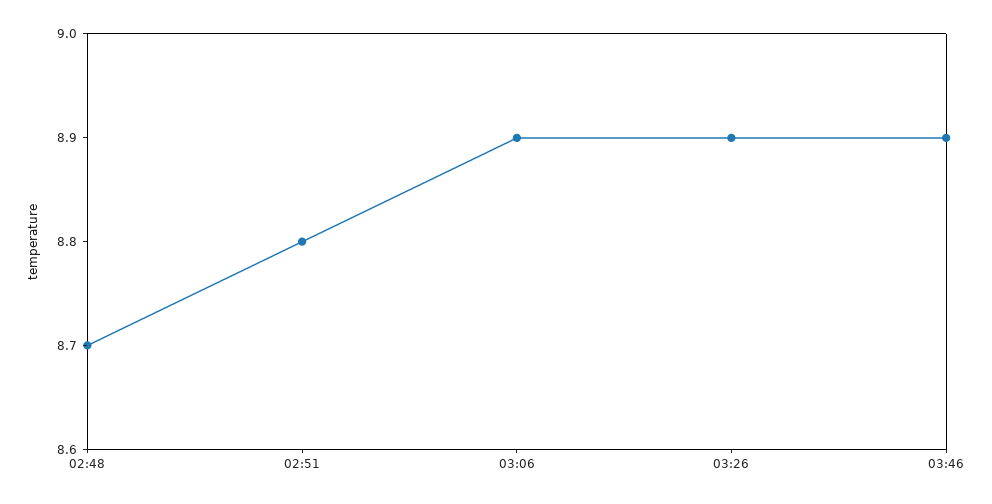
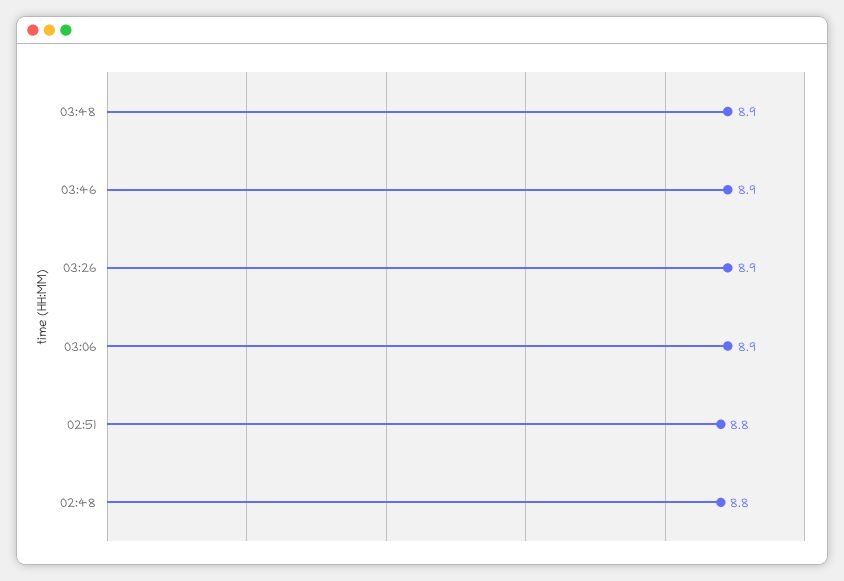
02:48: 8.7 -> 8.8
03:48: none -> 8.9

